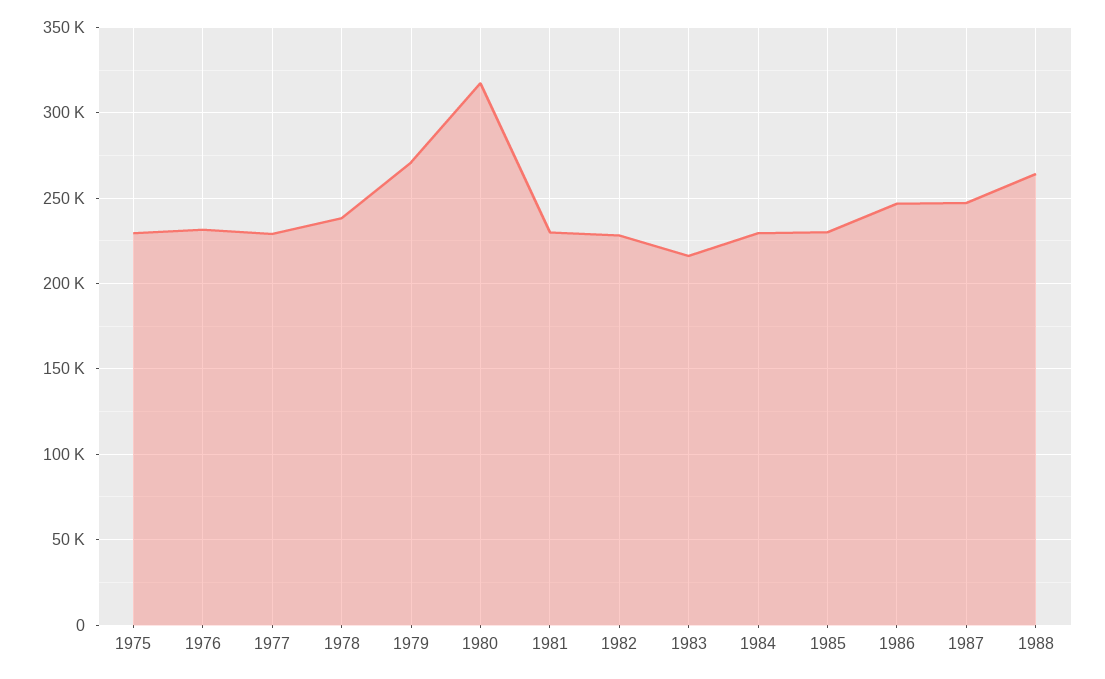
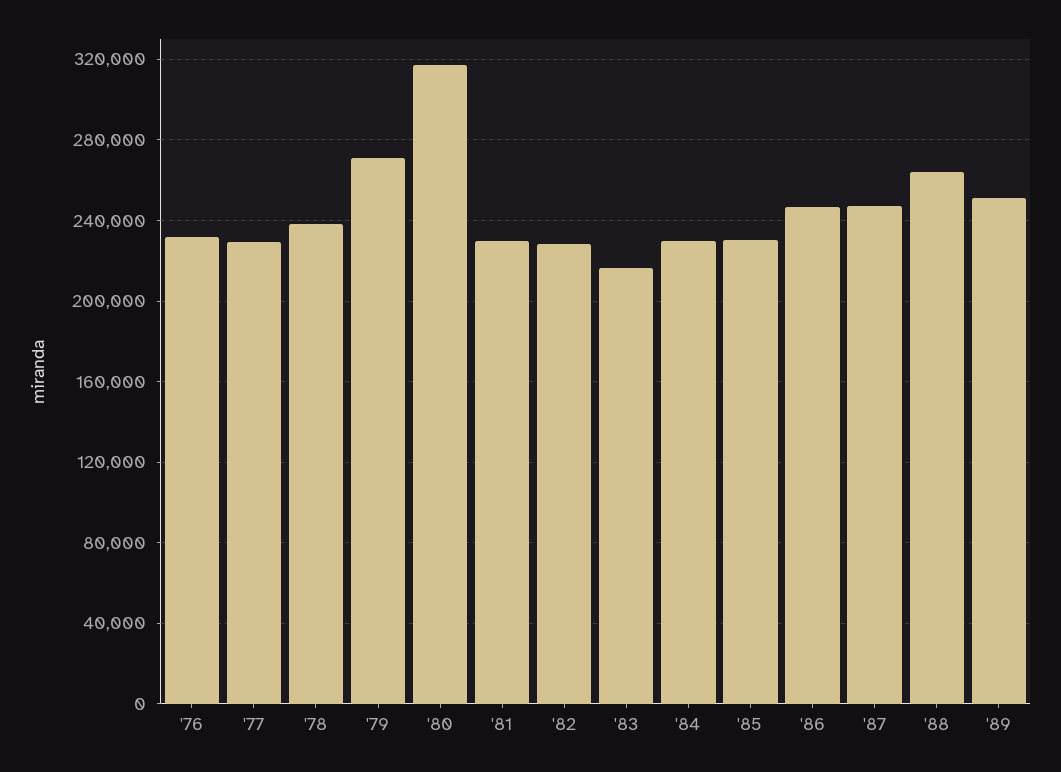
1975: 230000 -> none
'89: none -> 250000

